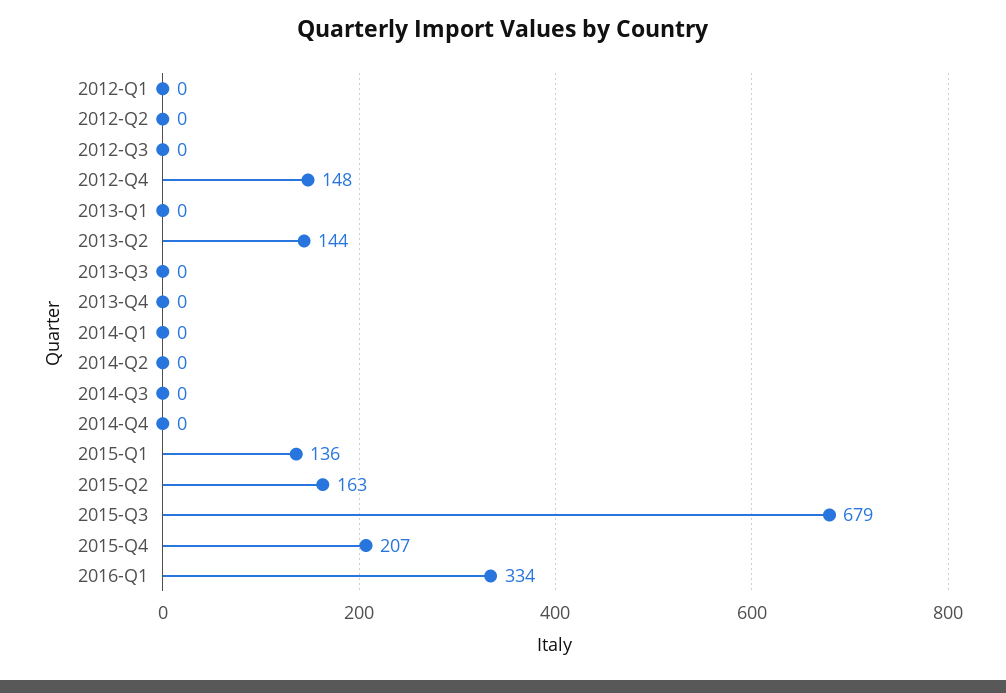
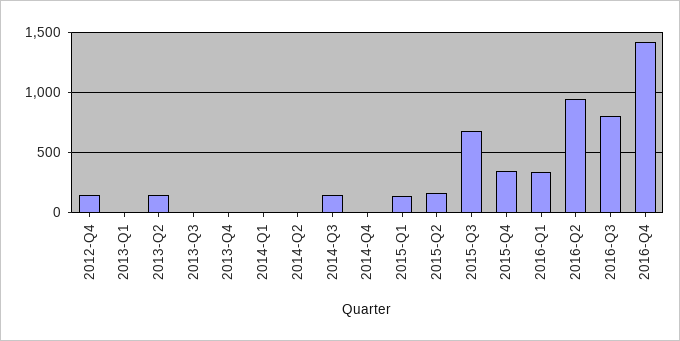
2012-Q1: 0 -> none
2012-Q2: 0 -> none
2012-Q3: 0 -> none
2014-Q3: 0 -> 150
2015-Q4: 207 -> 350
2016-Q2: none -> 950
2016-Q3: none -> 800
2016-Q4: none -> 1400

